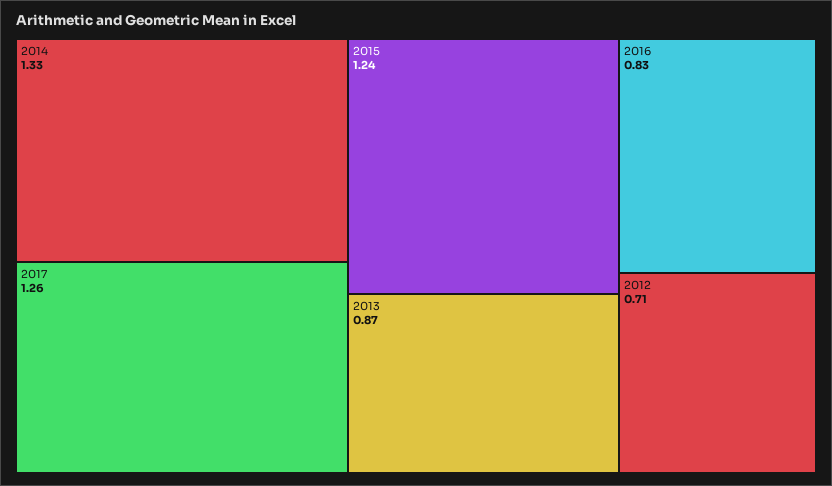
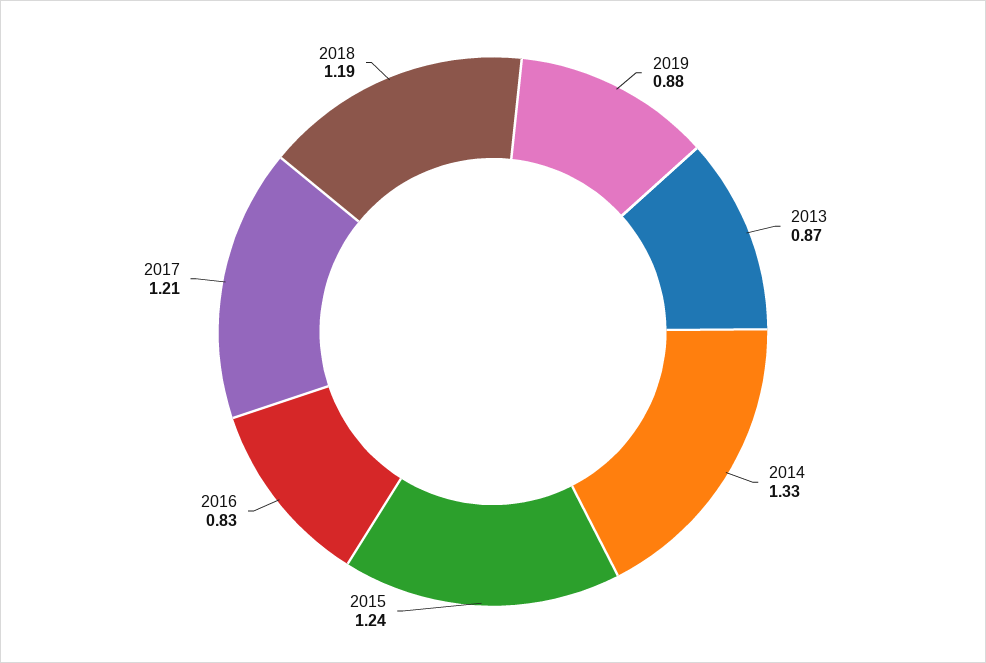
2017: 1.26 -> 1.21
2012: 0.71 -> none
2019: none -> 0.88
2018: none -> 1.19

